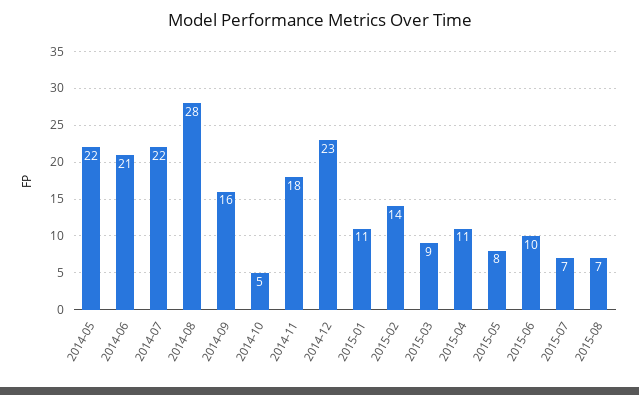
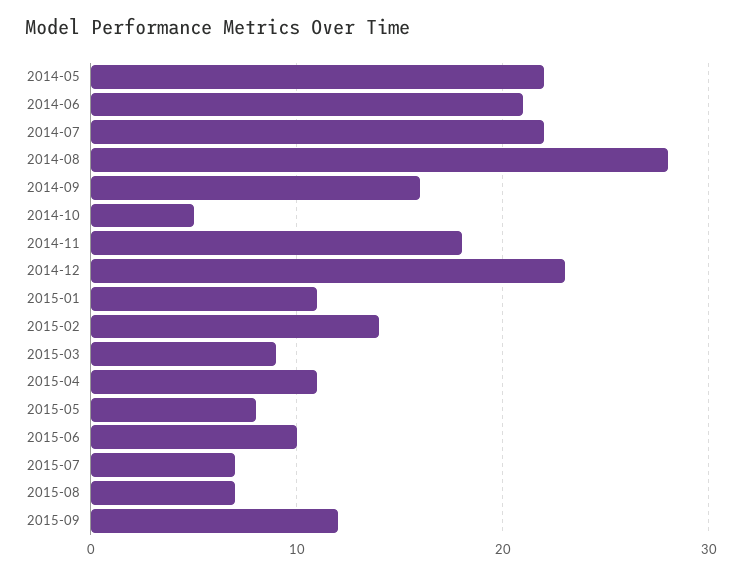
2015-09: none -> 12

